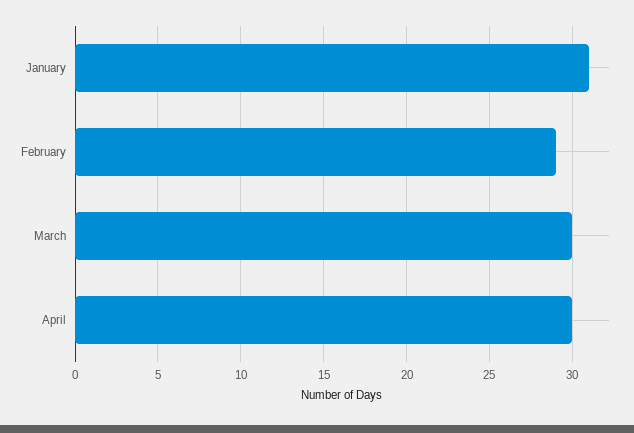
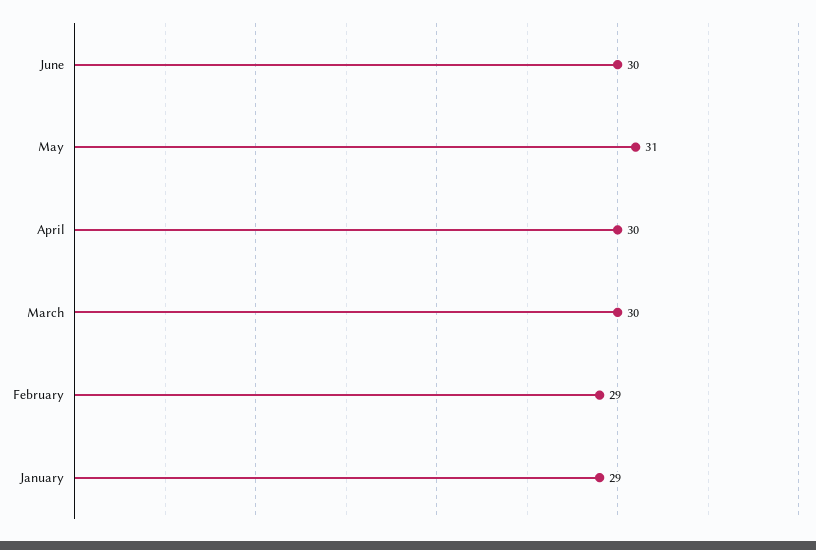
January: 31 -> 29
June: none -> 30
May: none -> 31

